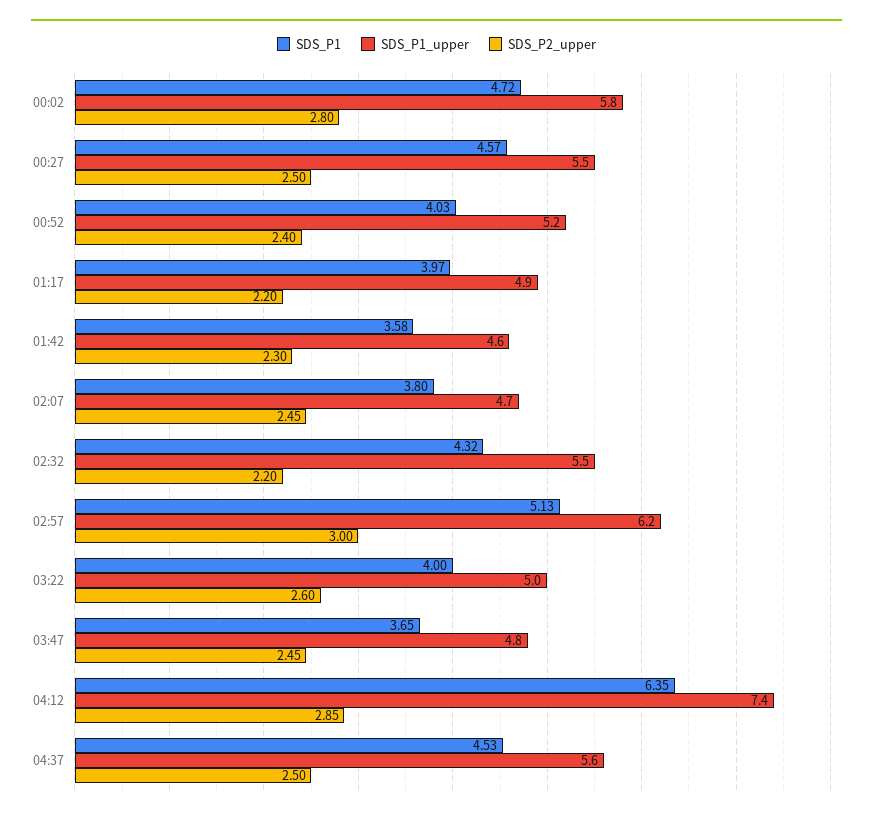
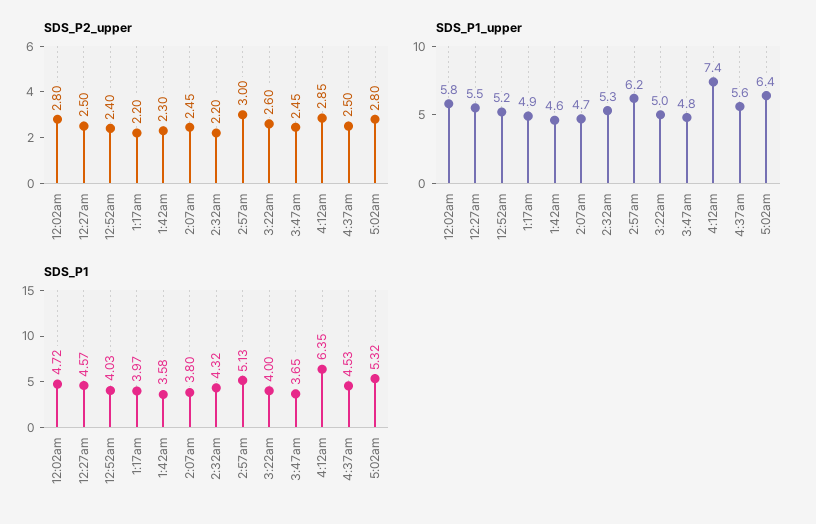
SDS_P1_upper, 02:32: 5.5 -> 5.3
SDS_P2_upper, 5:02am: none -> 2.8
SDS_P1_upper, 5:02am: none -> 6.4
SDS_P1, 5:02am: none -> 5.32

